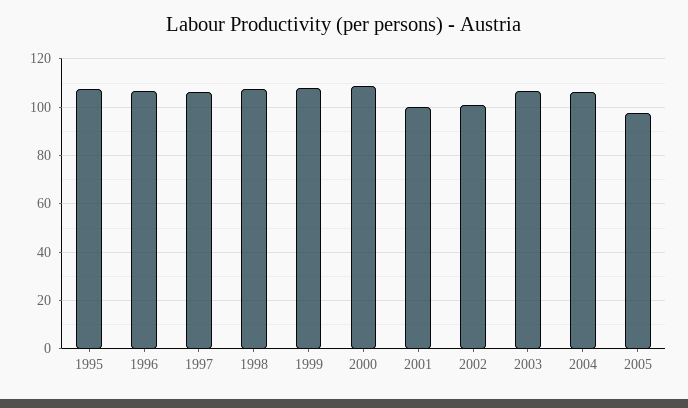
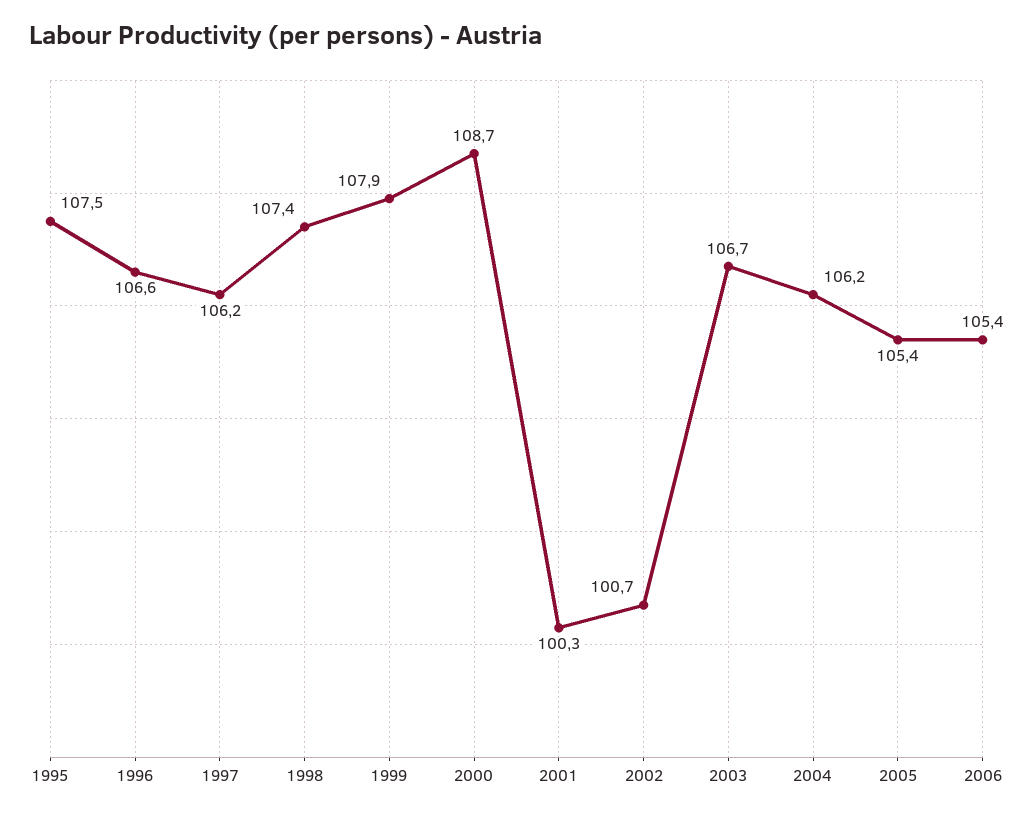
2005: 97.5 -> 105.4
2006: none -> 105.4

